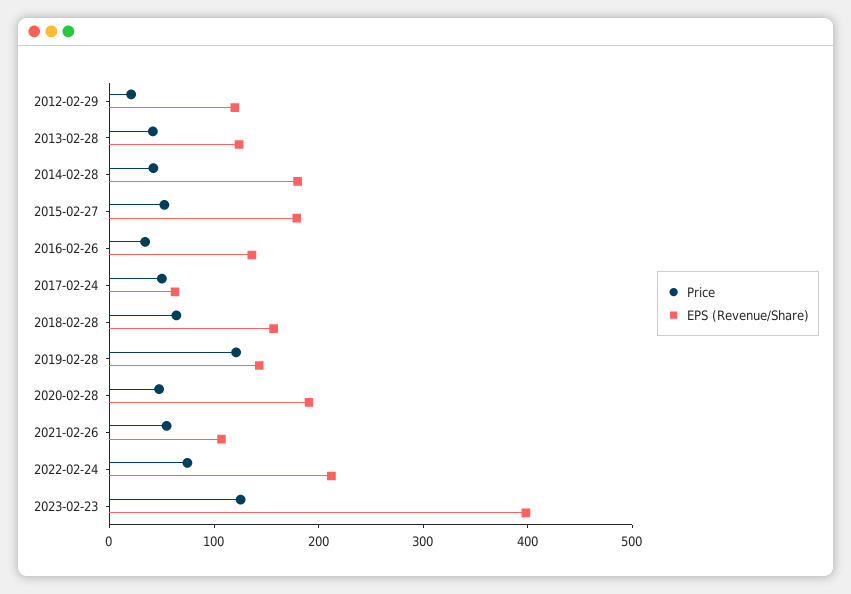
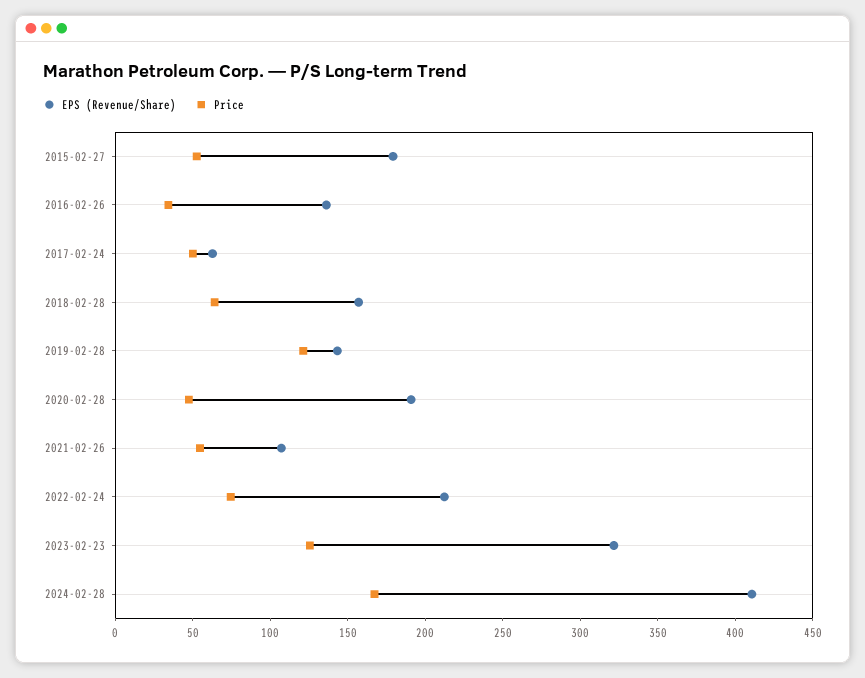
Price, 2012-02-29: 20 -> none
EPS (Revenue/Share), 2012-02-29: 120 -> none
Price, 2013-02-28: 40 -> none
EPS (Revenue/Share), 2013-02-28: 120 -> none
Price, 2014-02-28: 40 -> none
EPS (Revenue/Share), 2014-02-28: 180 -> none
EPS (Revenue/Share), 2023-02-23: 400 -> 320
EPS (Revenue/Share), 2024-02-28: none -> 410
Price, 2024-02-28: none -> 170

